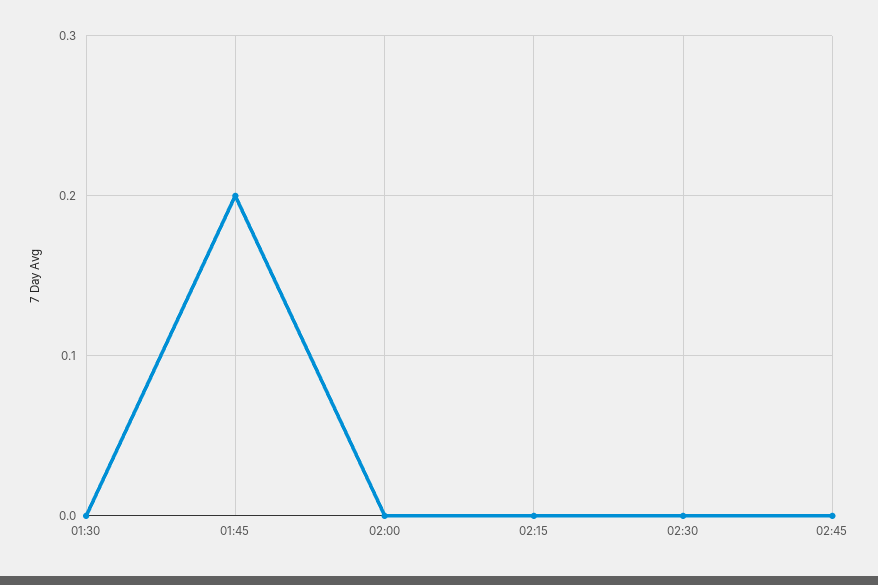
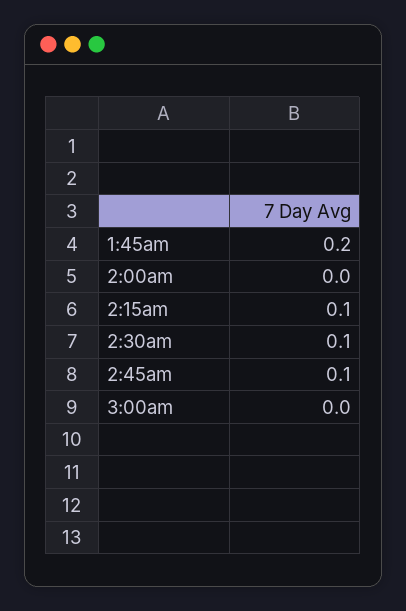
01:30: 0 -> none
02:15: 0 -> 0.1
02:30: 0 -> 0.1
02:45: 0 -> 0.1
3:00am: none -> 0

